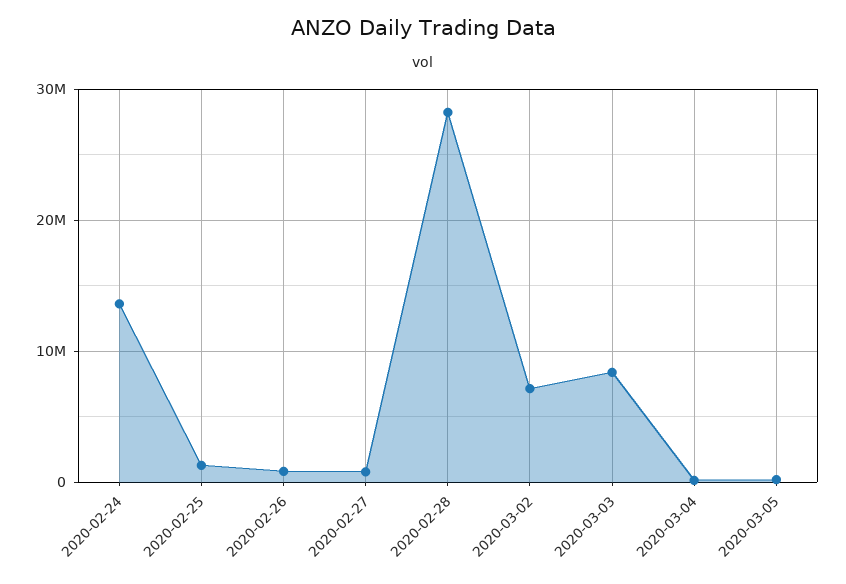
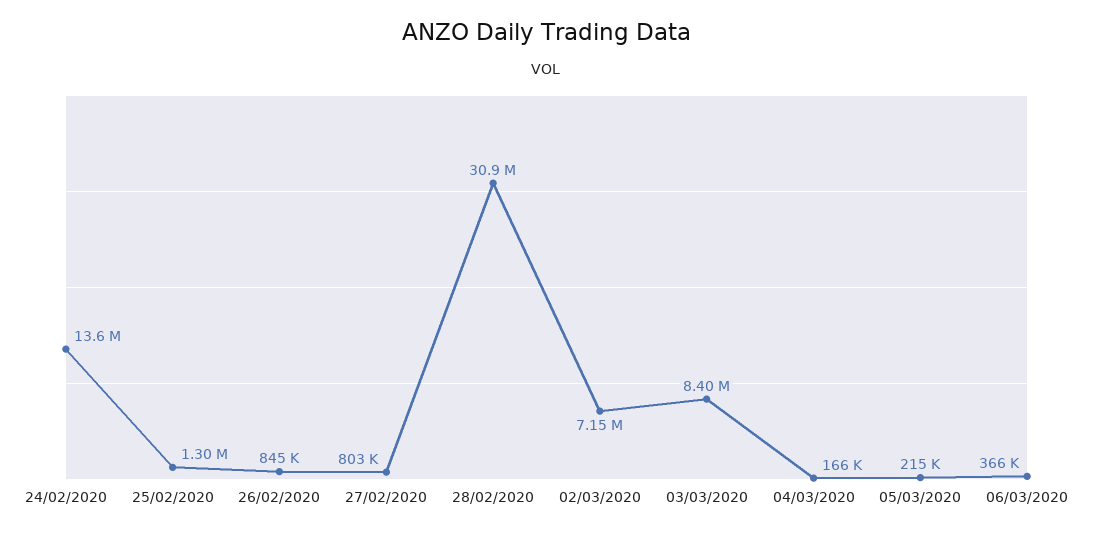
2020-02-28: 28000000 -> 30900000
06/03/2020: none -> 366000

